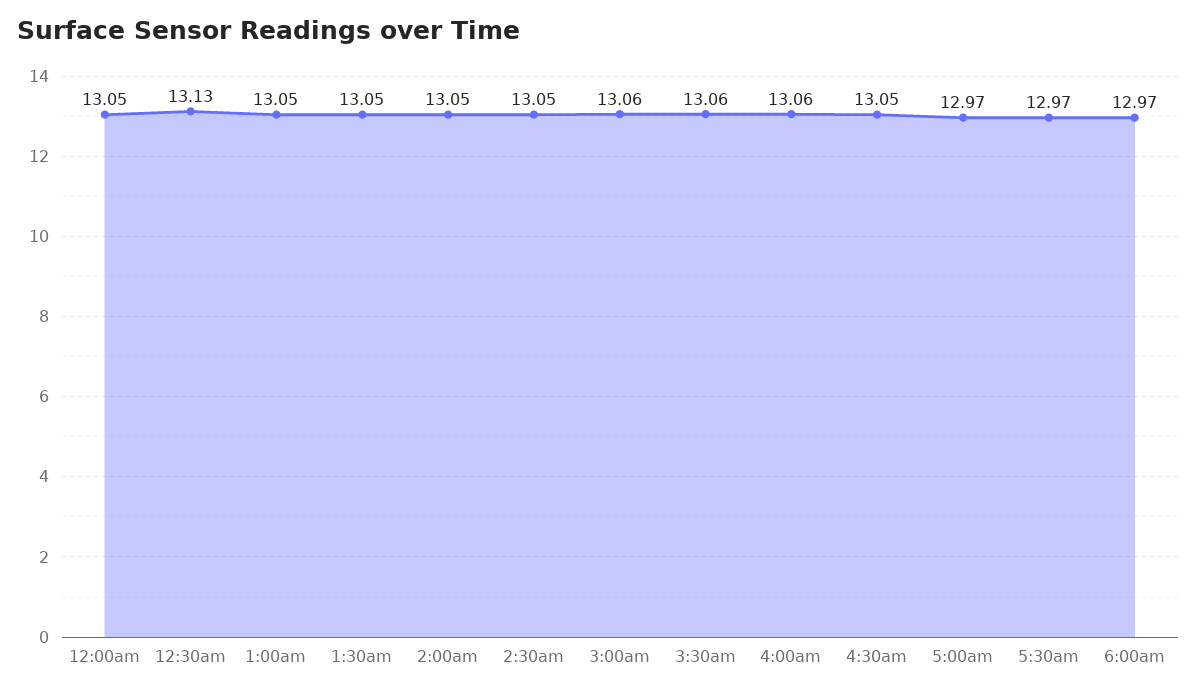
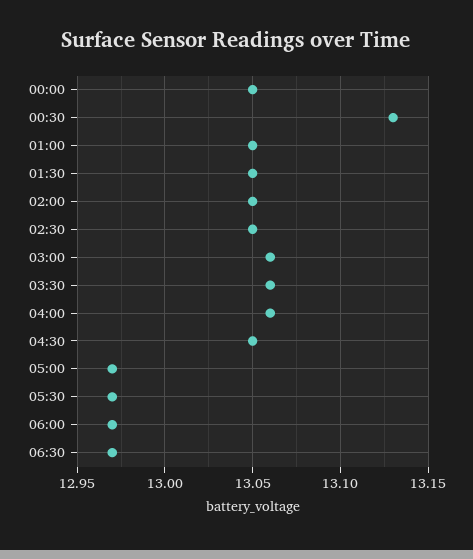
06:30: none -> 12.97

